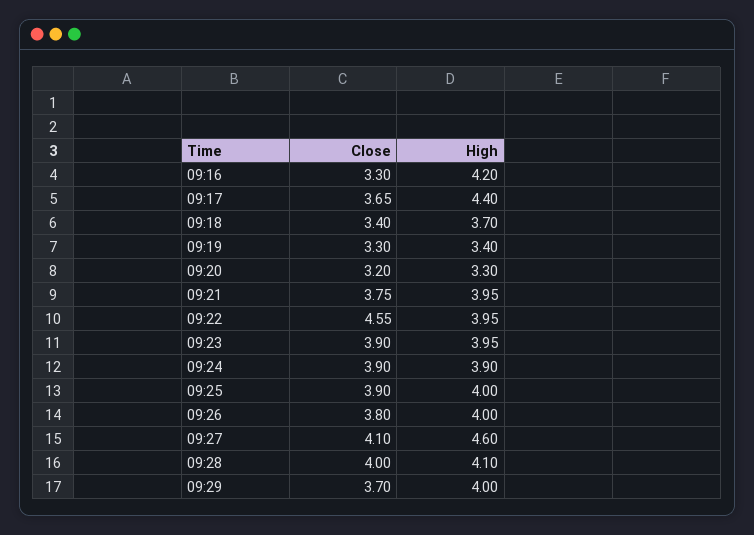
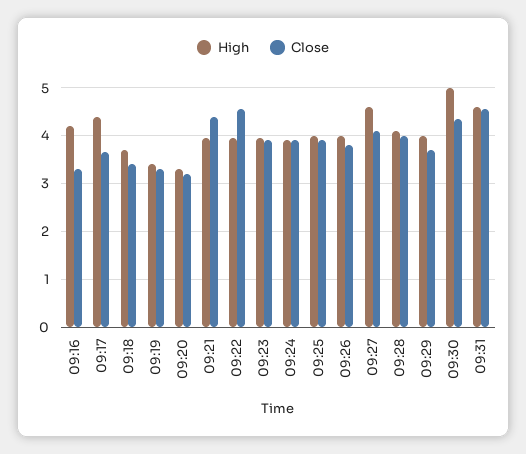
Close, 09:21: 3.75 -> 4.4
High, 09:30: none -> 5
Close, 09:30: none -> 4.4
High, 09:31: none -> 4.6
Close, 09:31: none -> 4.6

